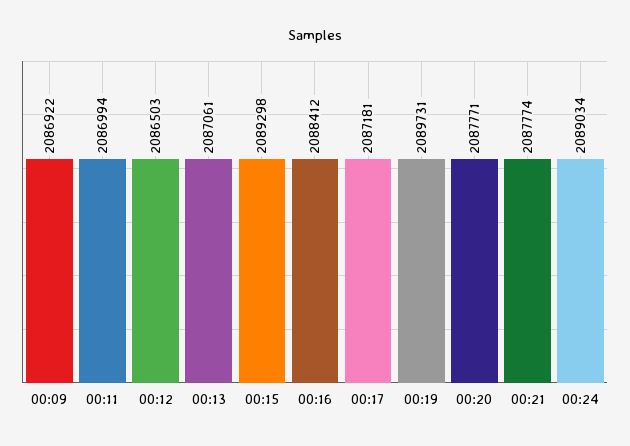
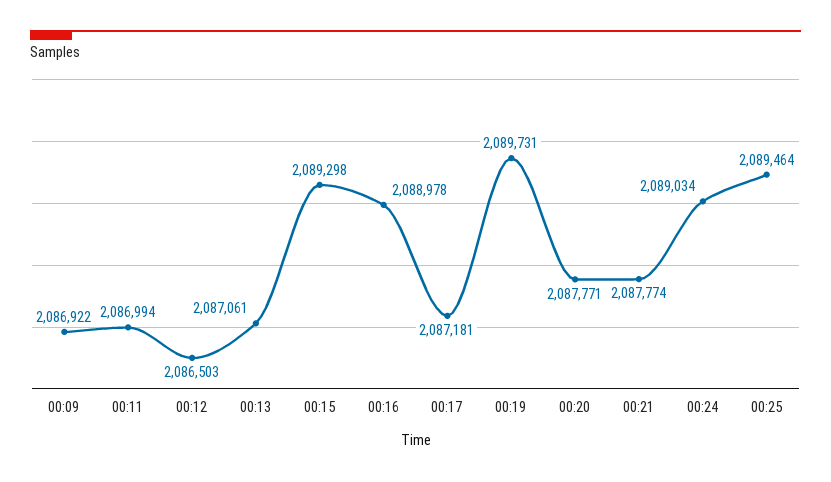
00:16: 2088412 -> 2088978
00:25: none -> 2089464

